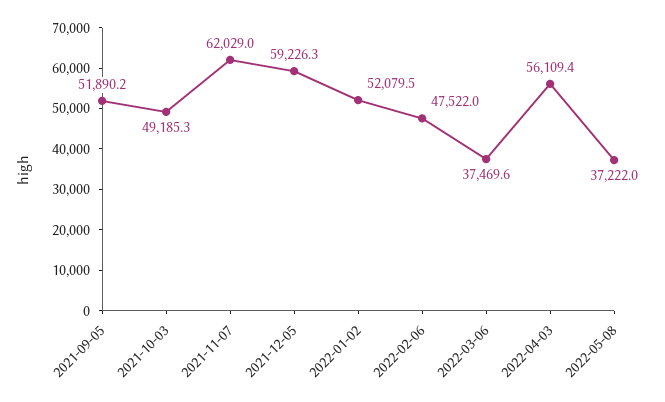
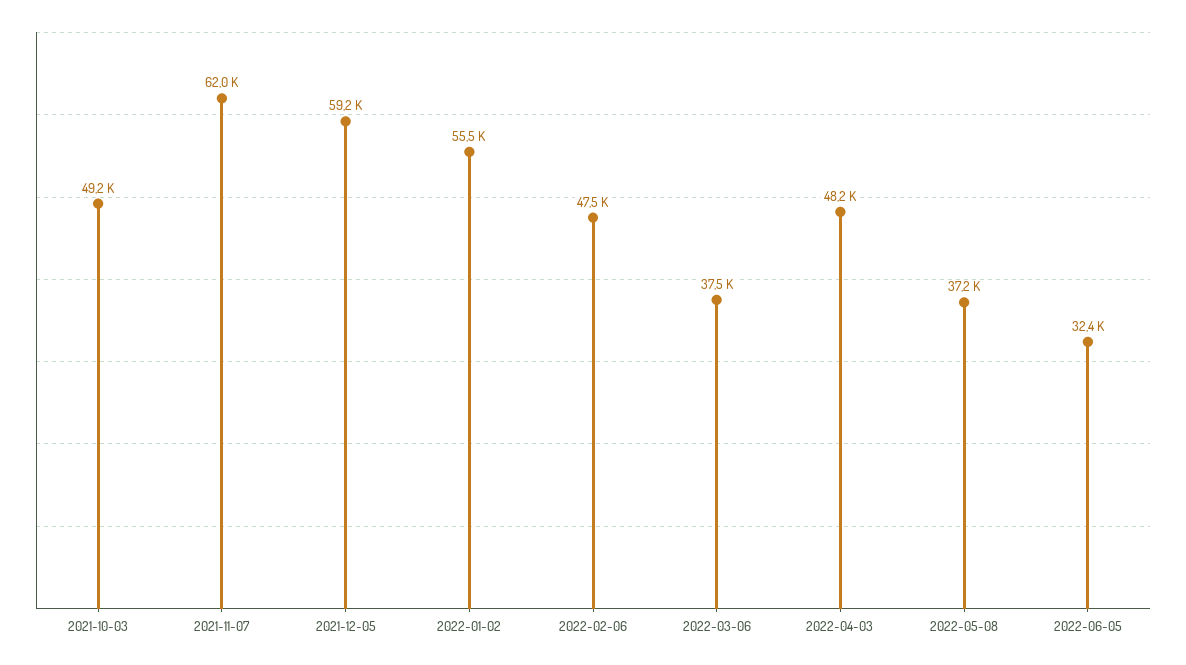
2021-09-05: 51890.2 -> none
2022-01-02: 52079.5 -> 55500
2022-04-03: 56109.4 -> 48200
2022-06-05: none -> 32400

